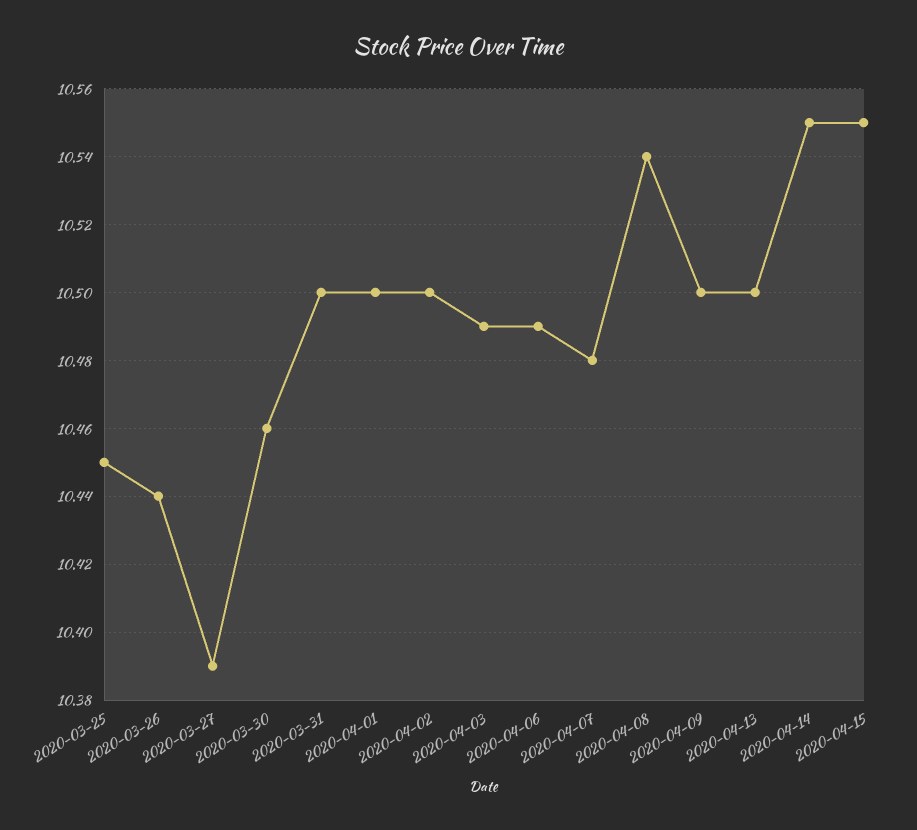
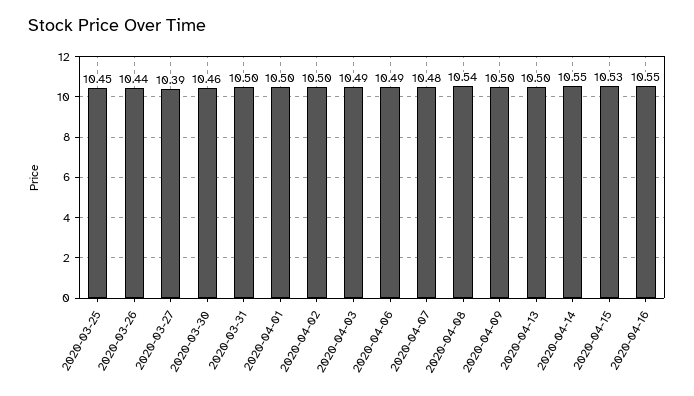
2020-04-15: 10.55 -> 10.53
2020-04-16: none -> 10.55

